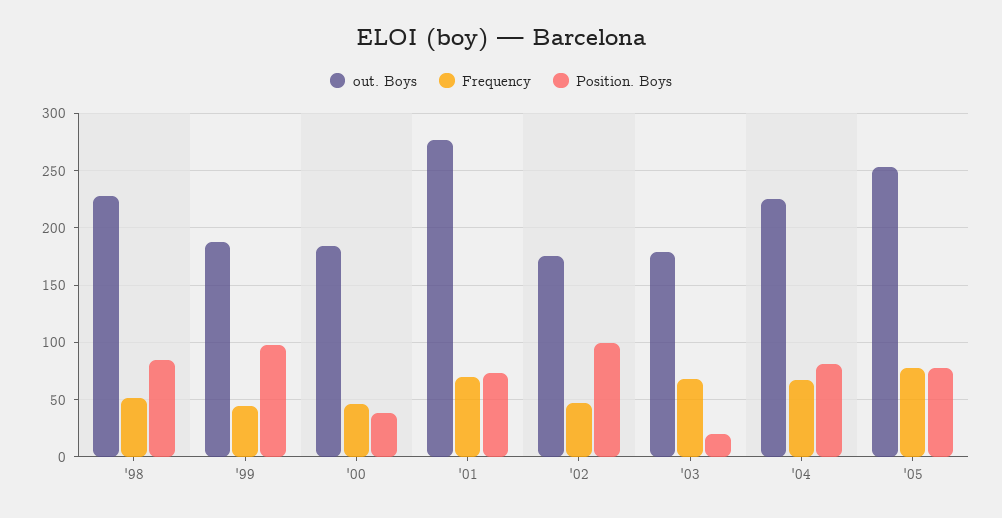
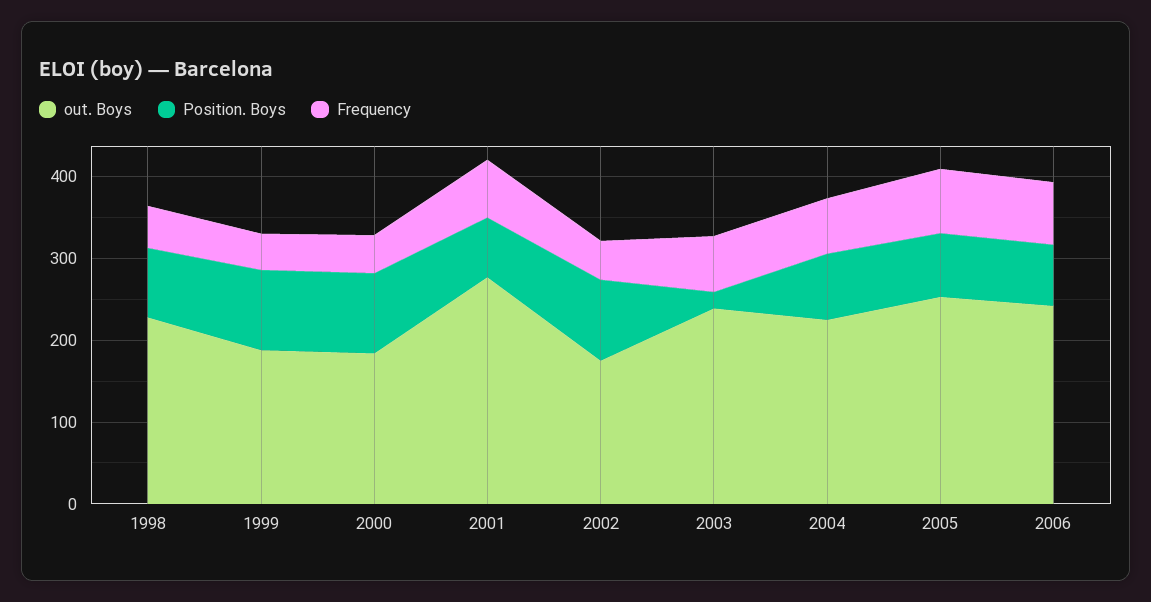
Position. Boys, '00: 40 -> 100
out. Boys, '03: 180 -> 240
out. Boys, 2006: none -> 240
Position. Boys, 2006: none -> 80
Frequency, 2006: none -> 80

